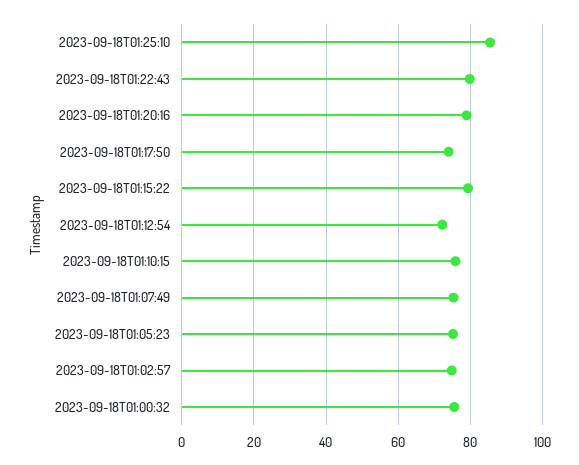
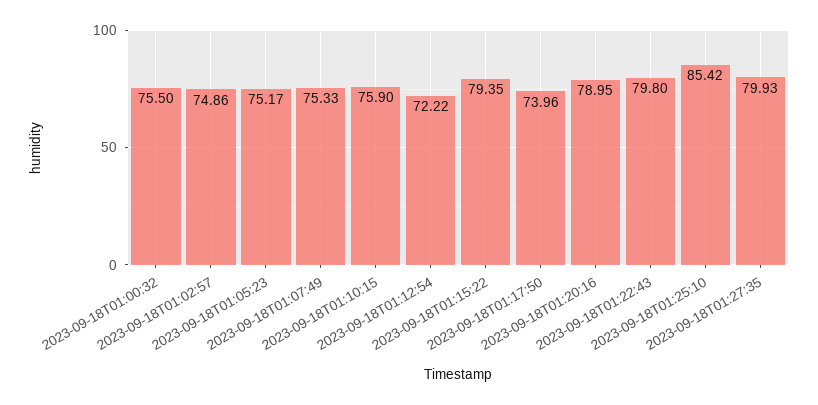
2023-09-18T01:27:35: none -> 79.93

